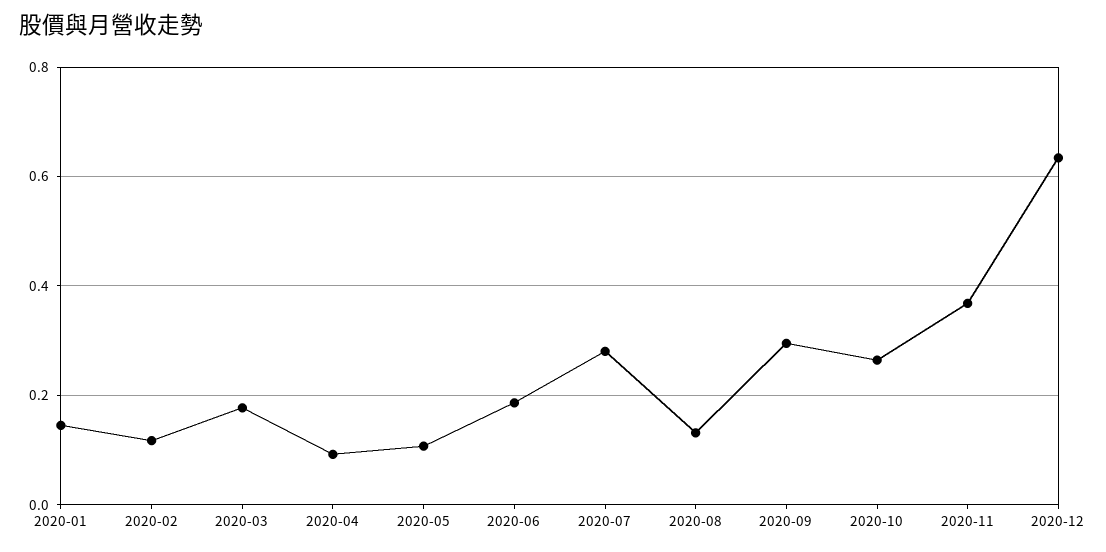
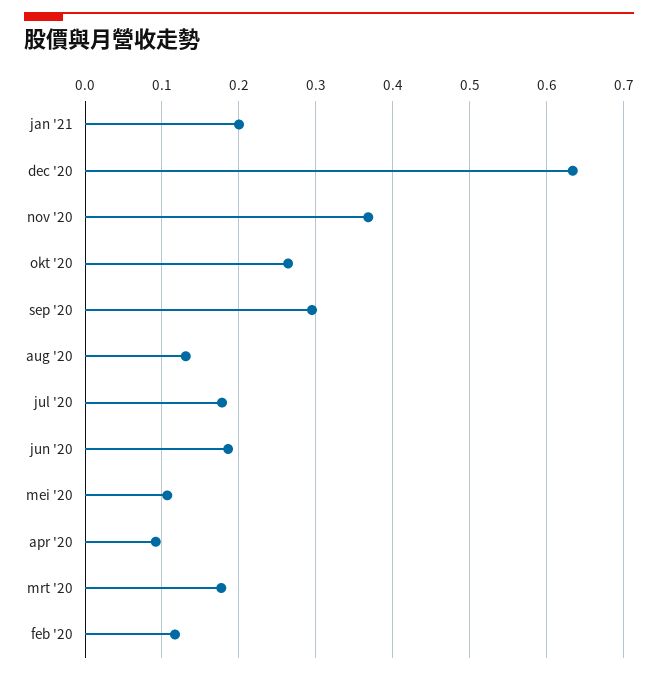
2020-01: 0.14 -> none
2020-07: 0.28 -> 0.18
jan '21: none -> 0.2

